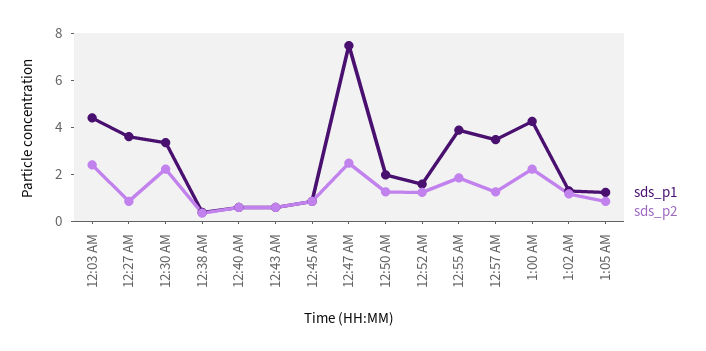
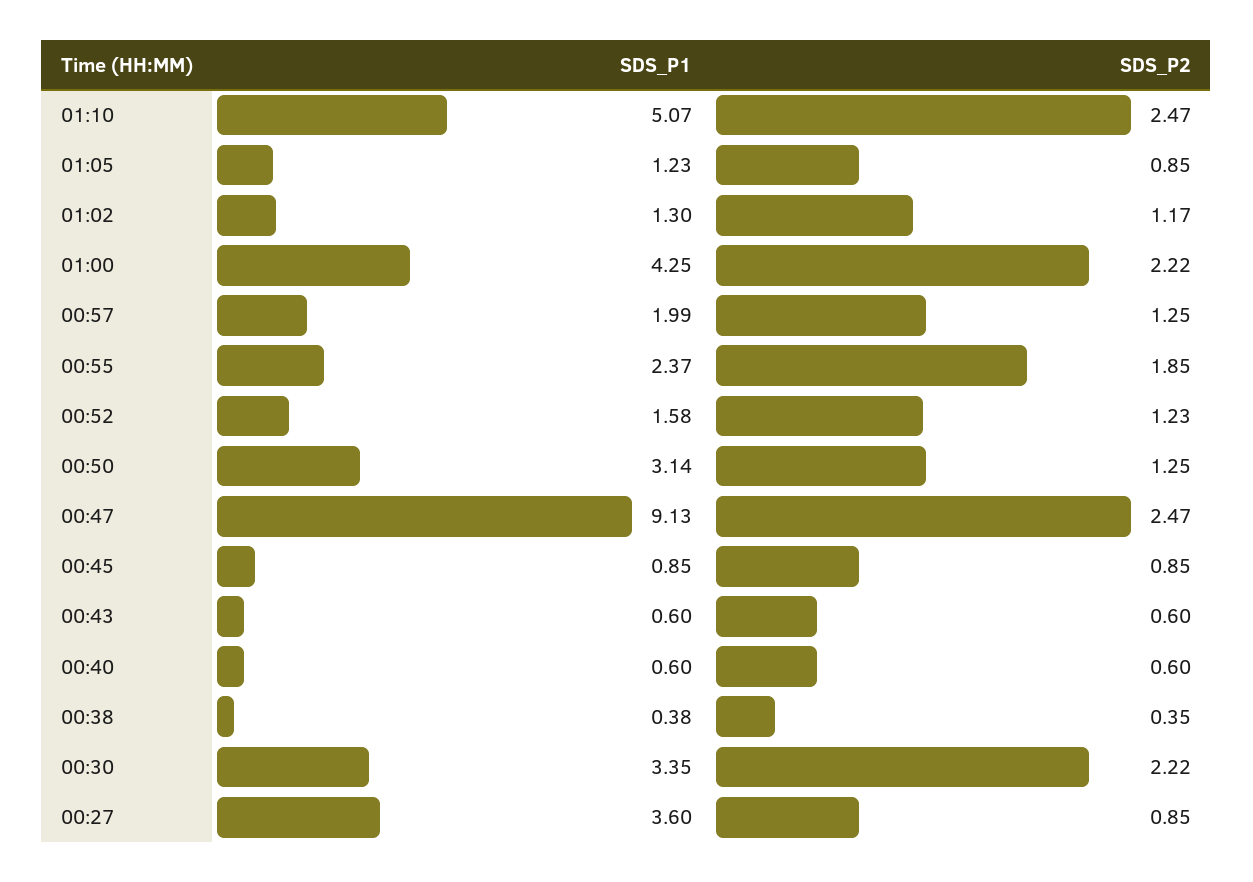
sds_p1, 12:03 AM: 4.5 -> none
sds_p2, 12:03 AM: 2.5 -> none
sds_p1, 12:47 AM: 7.5 -> 9.13
sds_p1, 12:50 AM: 2 -> 3.14
sds_p1, 12:55 AM: 4 -> 2.37
sds_p1, 12:57 AM: 3.5 -> 1.99
sds_p1, 01:10: none -> 5.07
sds_p2, 01:10: none -> 2.47

